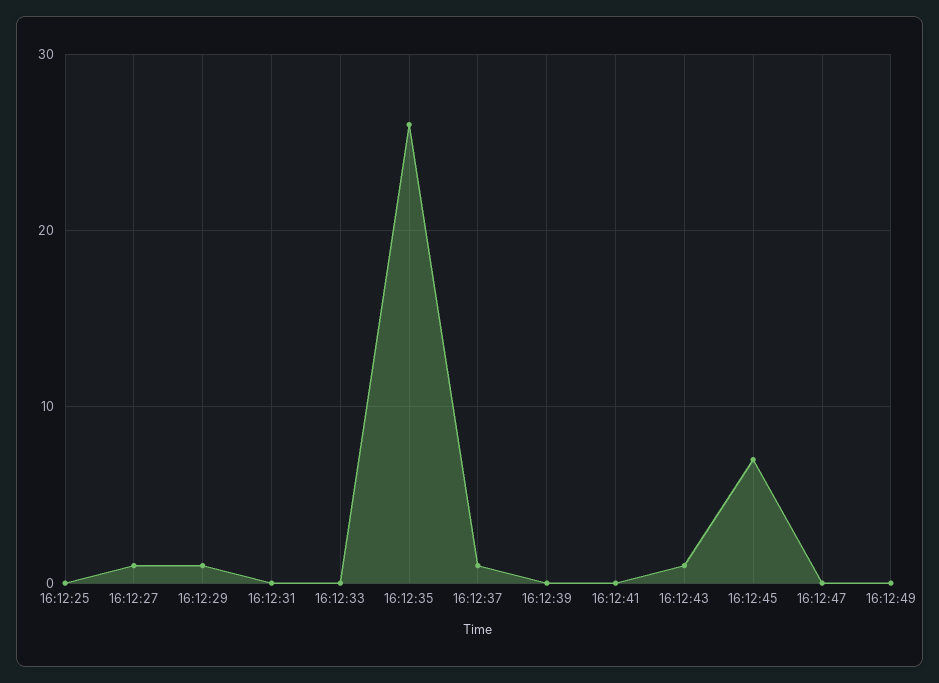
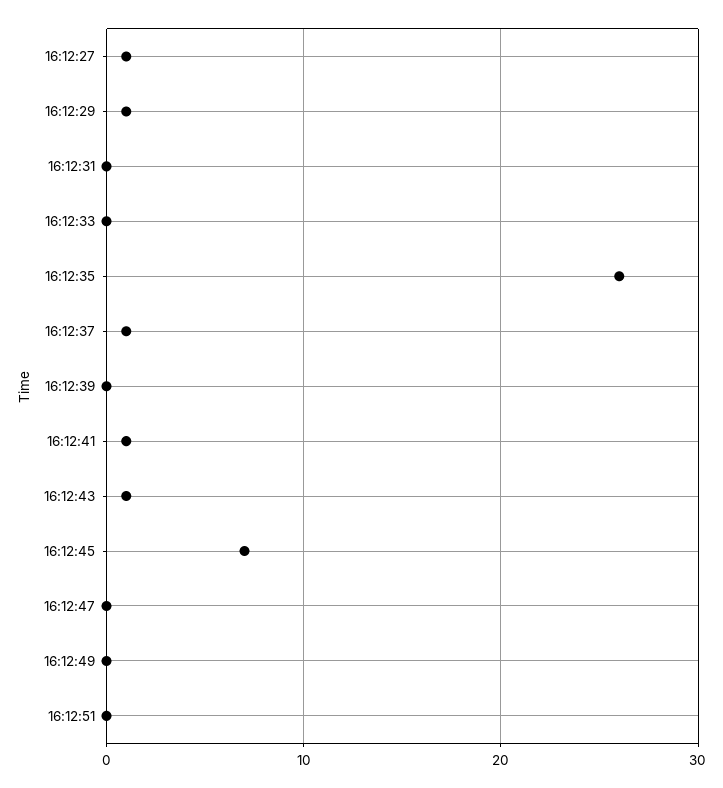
16:12:25: 0 -> none
16:12:41: 0 -> 1
16:12:51: none -> 0

